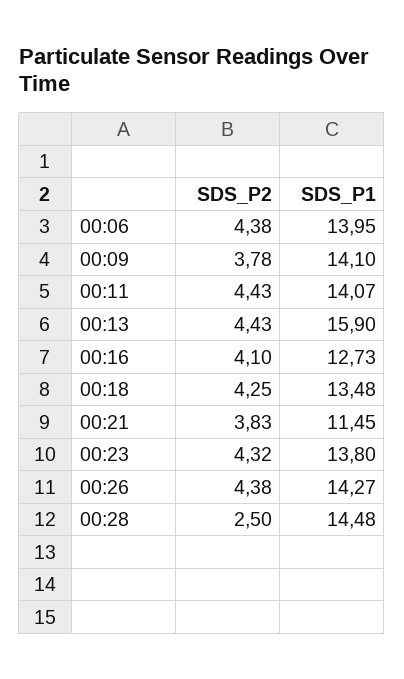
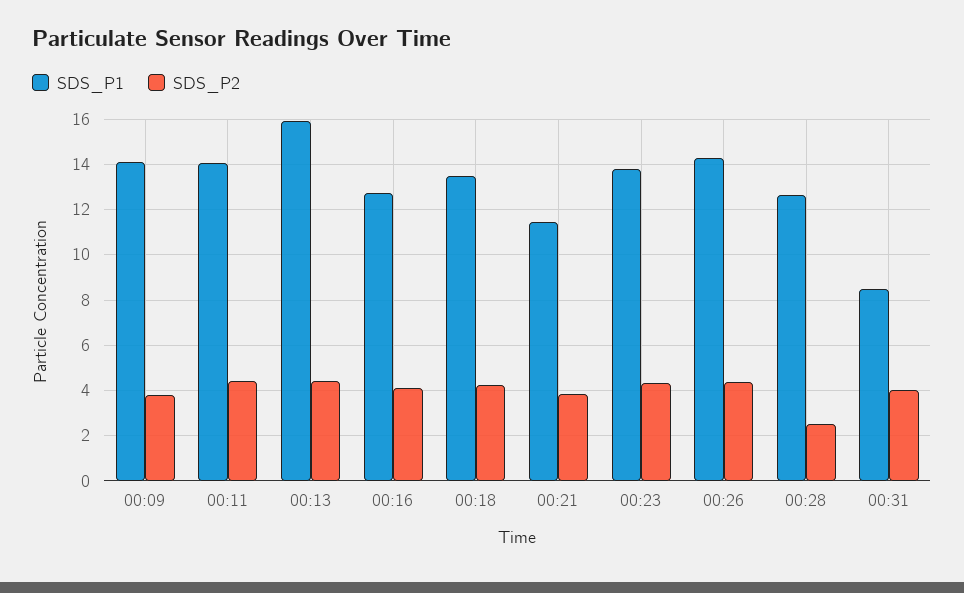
SDS_P2, 00:06: 4.38 -> none
SDS_P1, 00:06: 13.95 -> none
SDS_P1, 00:28: 14.48 -> 12.5
SDS_P1, 00:31: none -> 8.5
SDS_P2, 00:31: none -> 4

